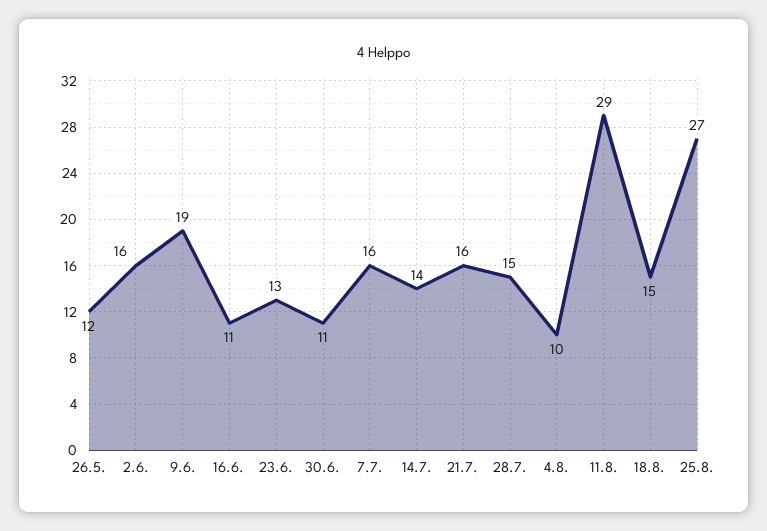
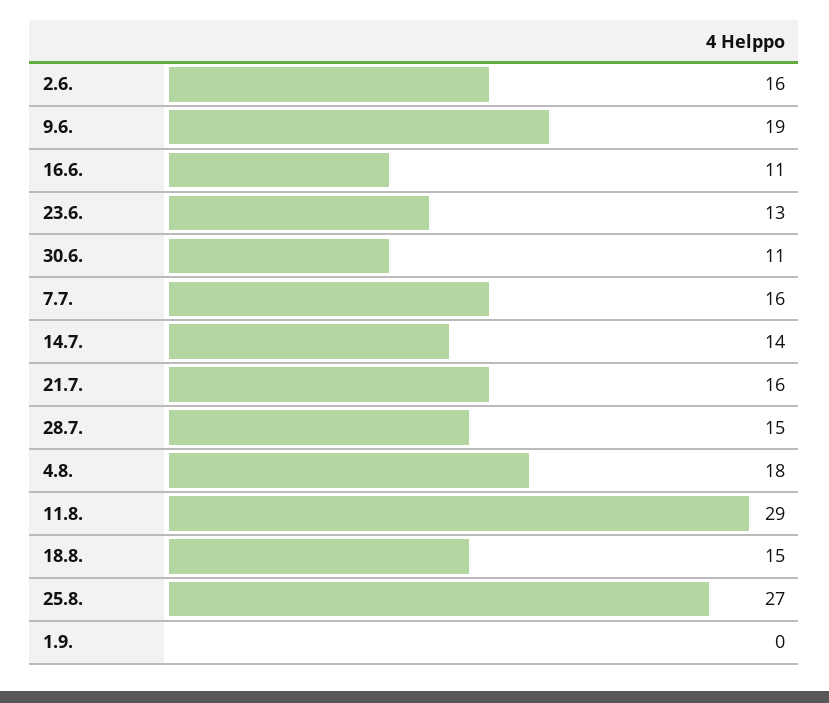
26.5.: 12 -> none
4.8.: 10 -> 18
1.9.: none -> 0

